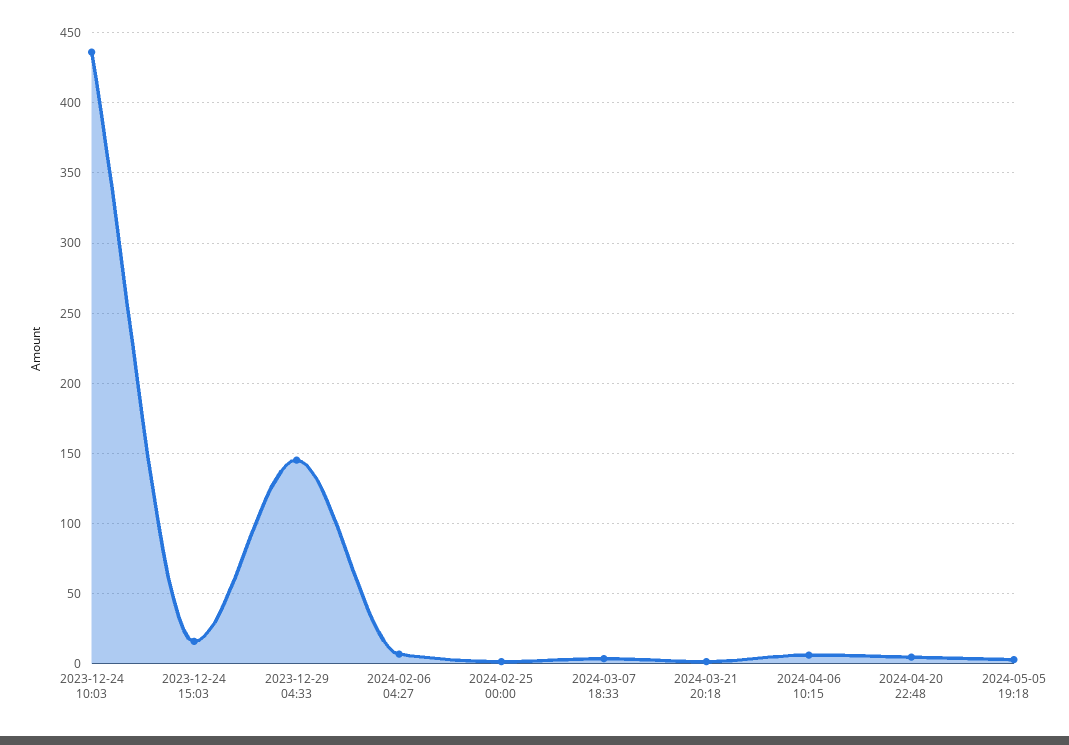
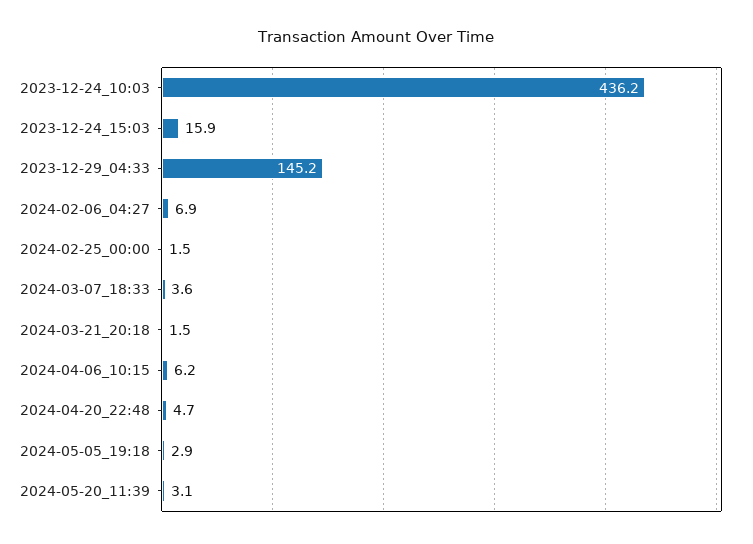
2024-05-20_11:39: none -> 3.1

